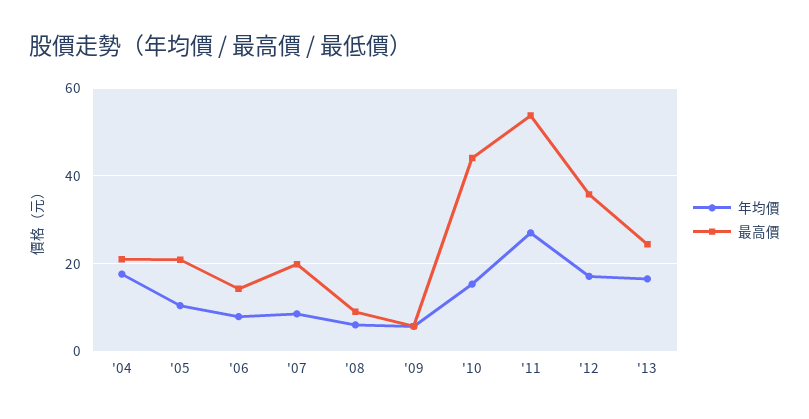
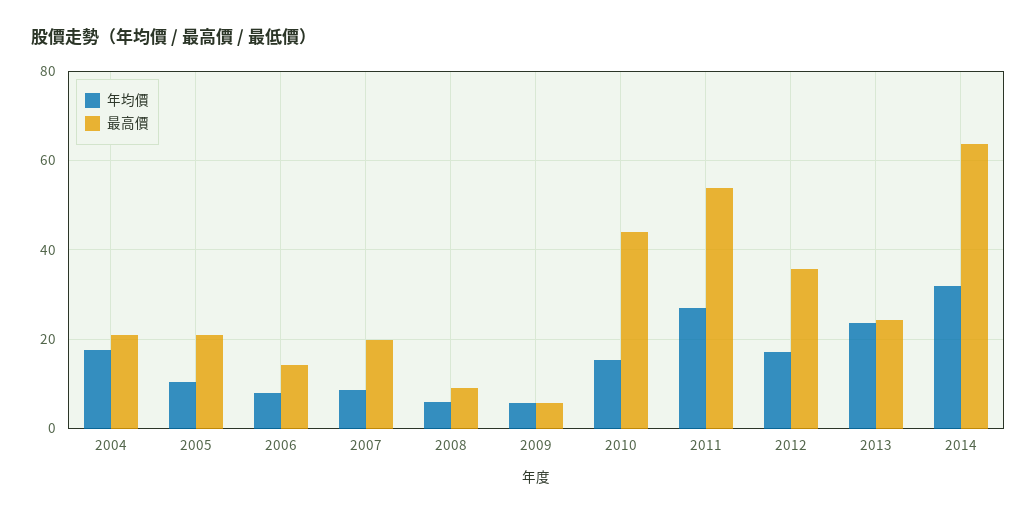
年均價, '13: 16 -> 24
年均價, 2014: none -> 32
最高價, 2014: none -> 64

